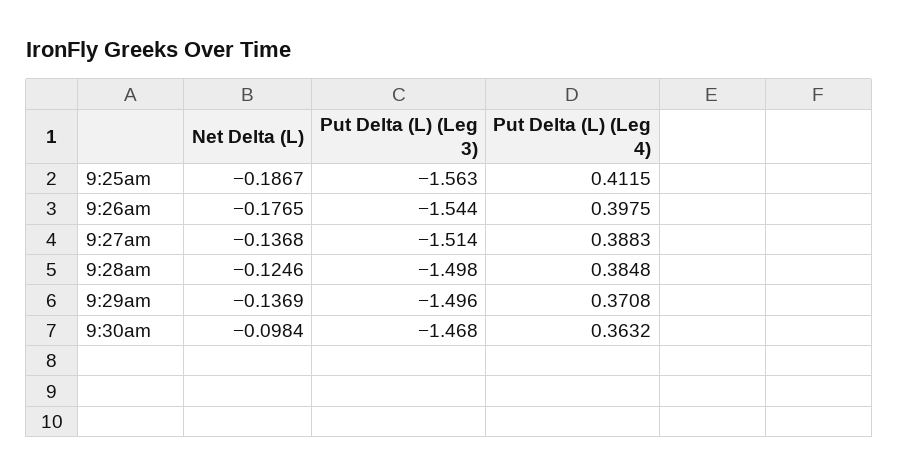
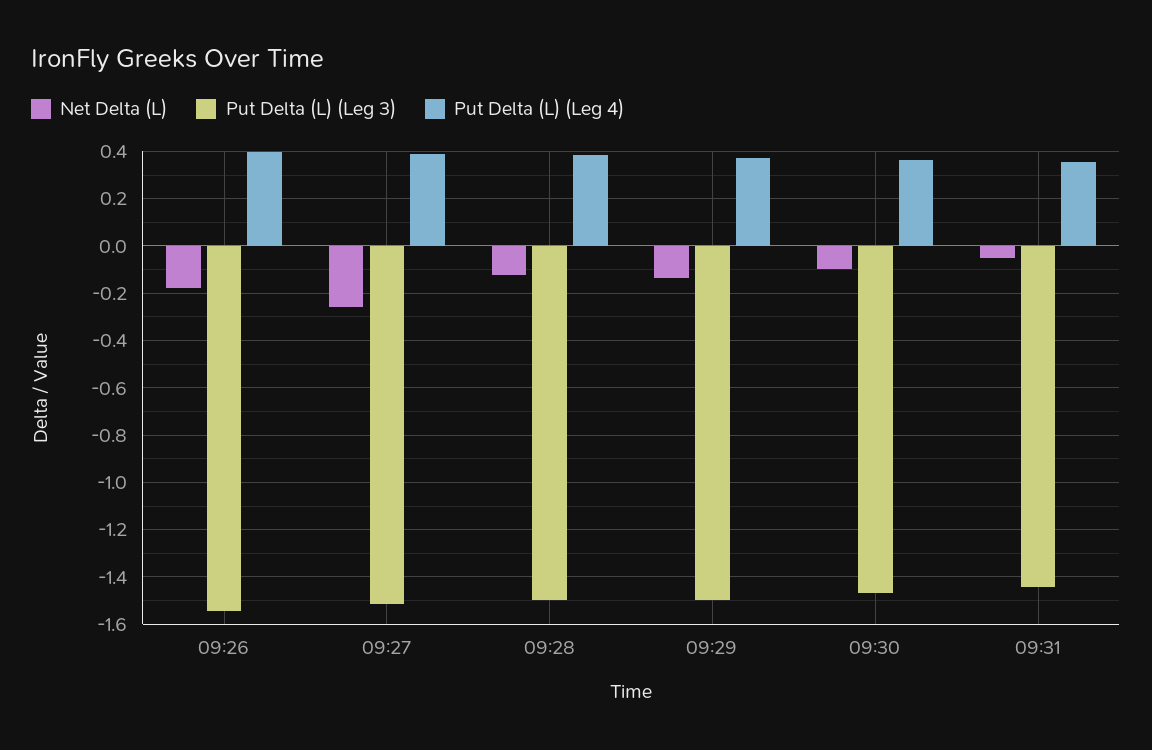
Net Delta (L), 9:25am: -0.1867 -> none
Put Delta (L) (Leg 3), 9:25am: -1.563 -> none
Put Delta (L) (Leg 4), 9:25am: 0.4115 -> none
Net Delta (L), 9:27am: -0.1368 -> -0.25
Net Delta (L), 09:31: none -> -0.05
Put Delta (L) (Leg 3), 09:31: none -> -1.45
Put Delta (L) (Leg 4), 09:31: none -> 0.35

